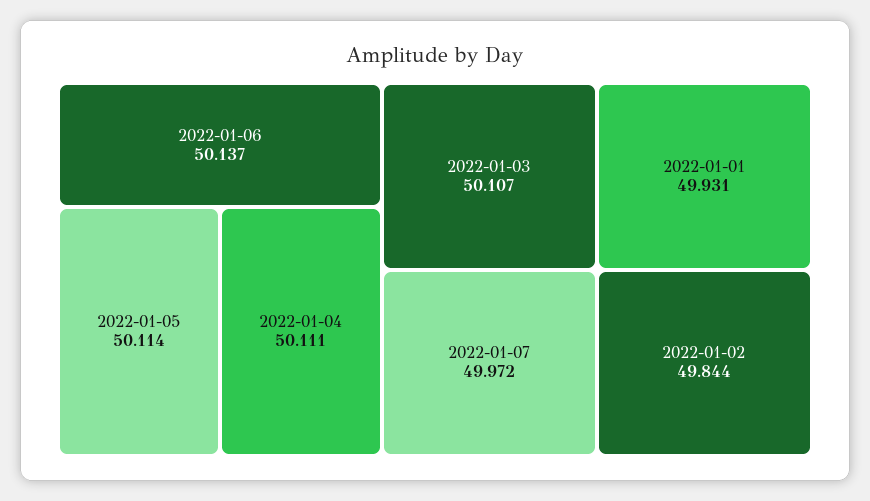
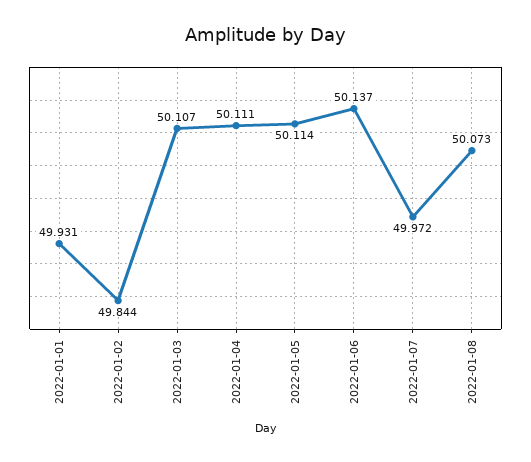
2022-01-08: none -> 50.073

